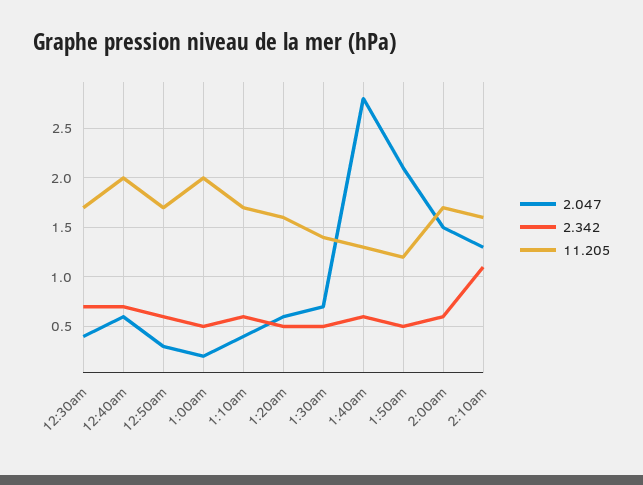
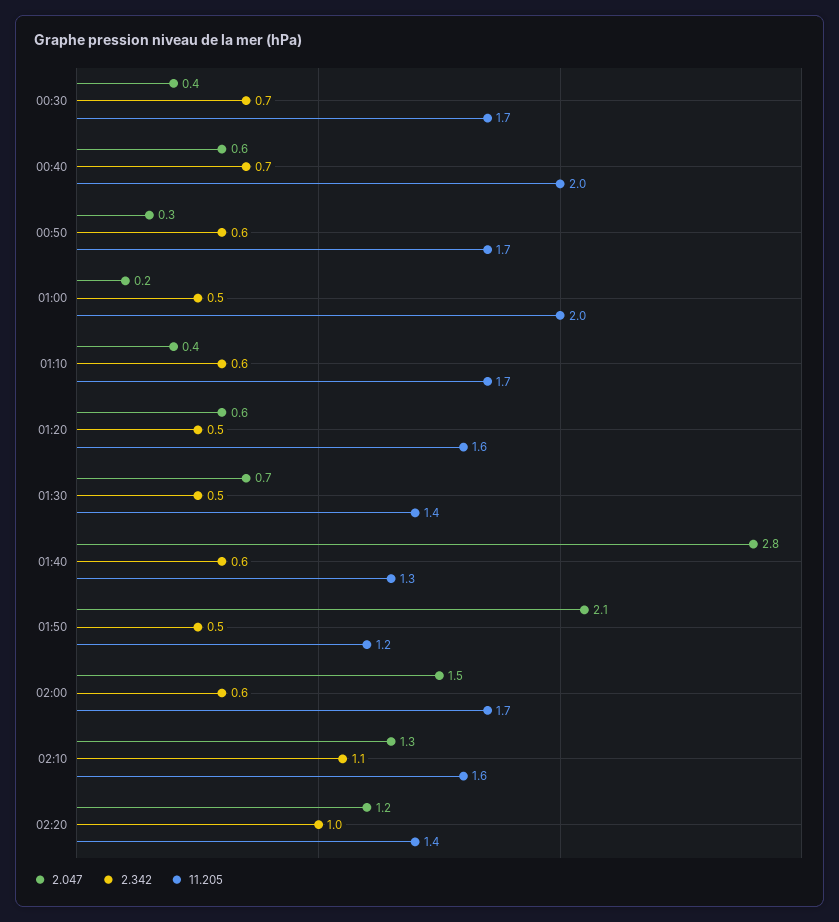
2.047, 02:20: none -> 1.2
2.342, 02:20: none -> 1
11.205, 02:20: none -> 1.4

